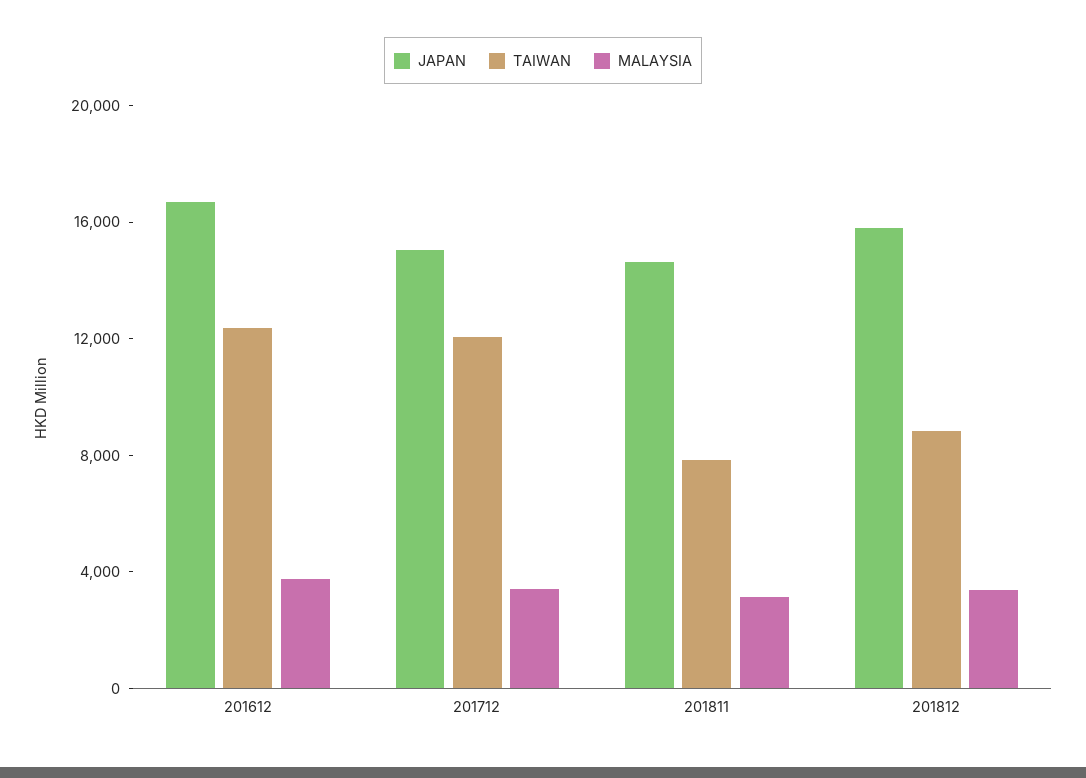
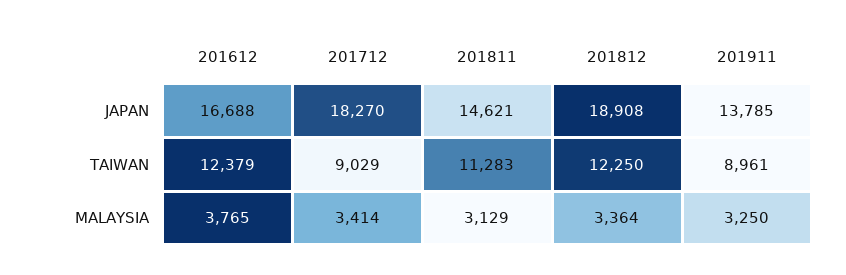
JAPAN, 201712: 15000 -> 18270
TAIWAN, 201712: 12000 -> 9029
TAIWAN, 201811: 8000 -> 11283
JAPAN, 201812: 16000 -> 18908
TAIWAN, 201812: 9000 -> 12250
JAPAN, 201911: none -> 13785
TAIWAN, 201911: none -> 8961
MALAYSIA, 201911: none -> 3250

